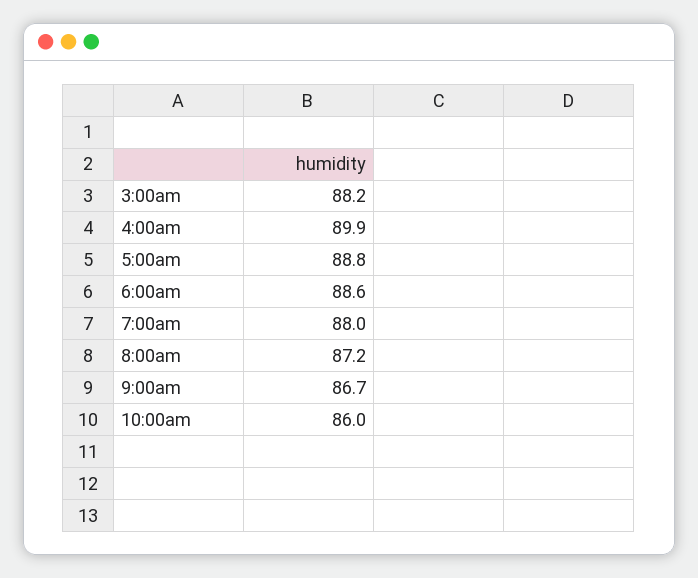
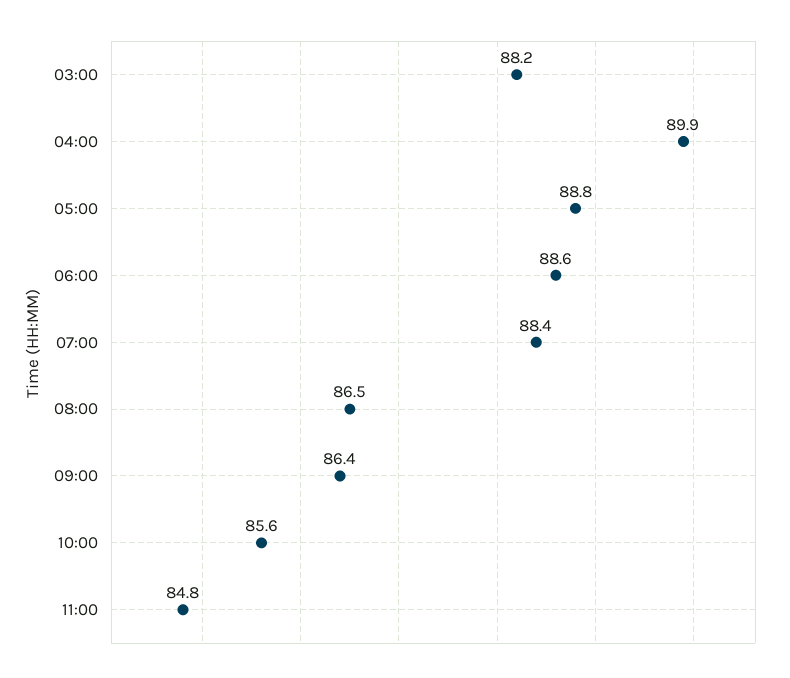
7:00am: 88 -> 88.4
8:00am: 87.2 -> 86.5
9:00am: 86.7 -> 86.4
10:00am: 86 -> 85.6
11:00: none -> 84.8

